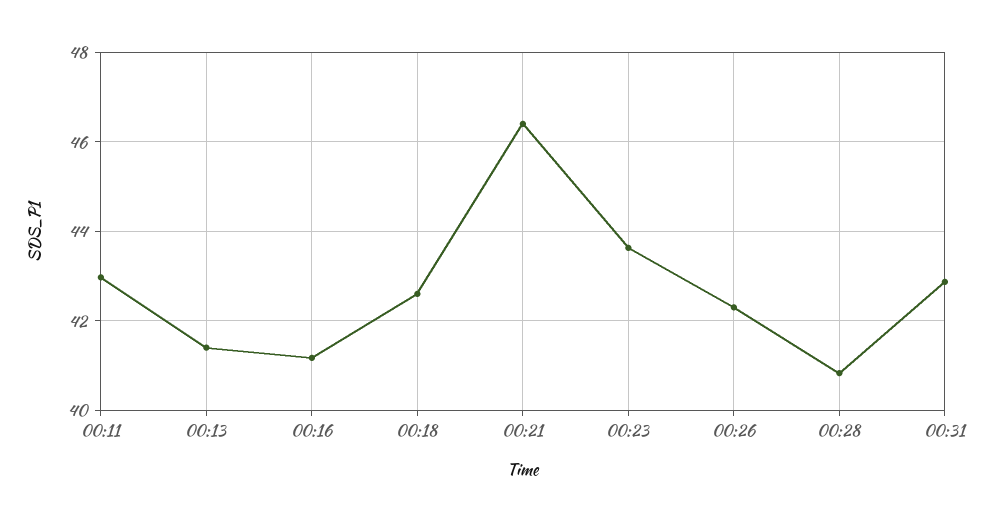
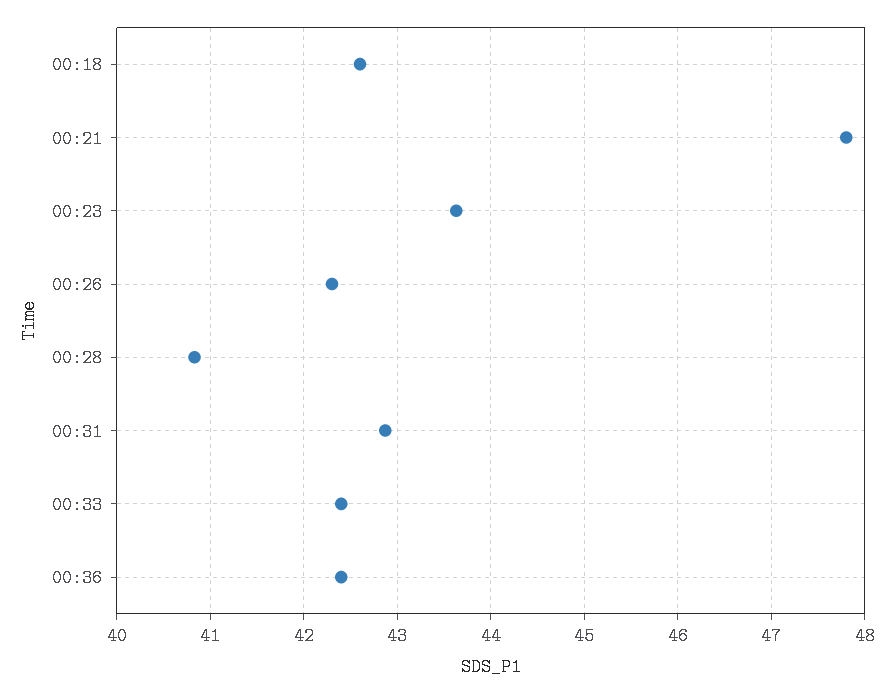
00:11: 43 -> none
00:13: 41.4 -> none
00:16: 41.2 -> none
00:21: 46.4 -> 47.8
00:33: none -> 42.4
00:36: none -> 42.4

